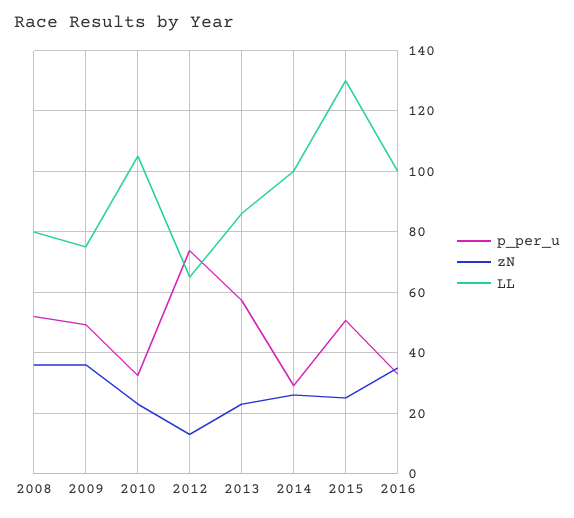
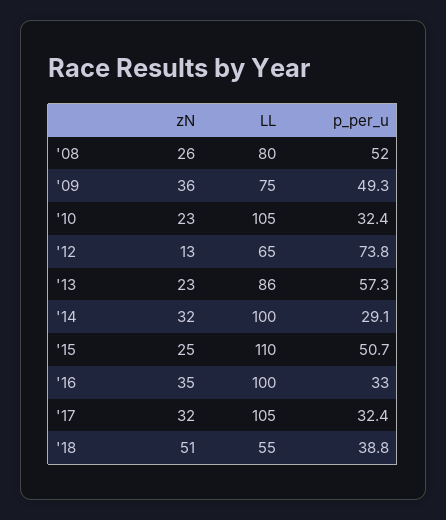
zN, 2008: 36 -> 26
zN, 2014: 26 -> 32
LL, 2015: 130 -> 110
zN, '17: none -> 32
LL, '17: none -> 105
p_per_u, '17: none -> 32.4
zN, '18: none -> 51
LL, '18: none -> 55
p_per_u, '18: none -> 38.8

